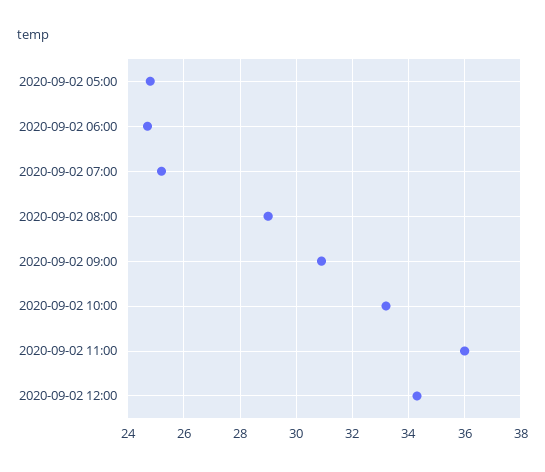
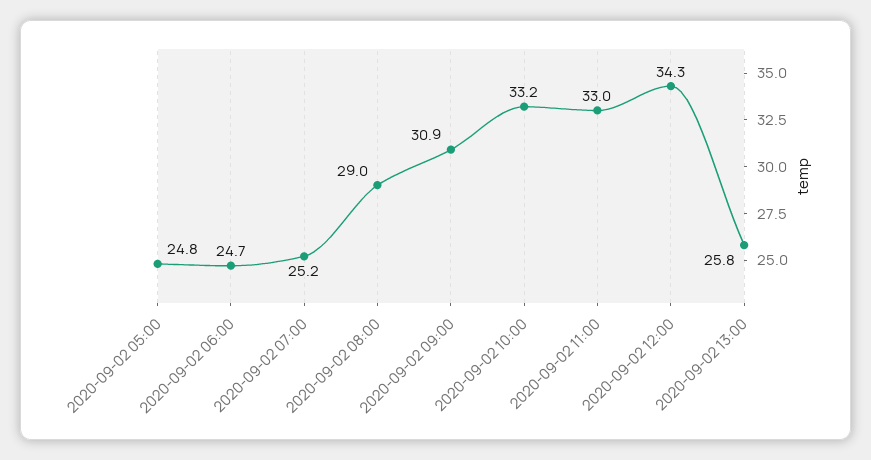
2020-09-02 11:00: 36 -> 33
2020-09-02 13:00: none -> 25.8

